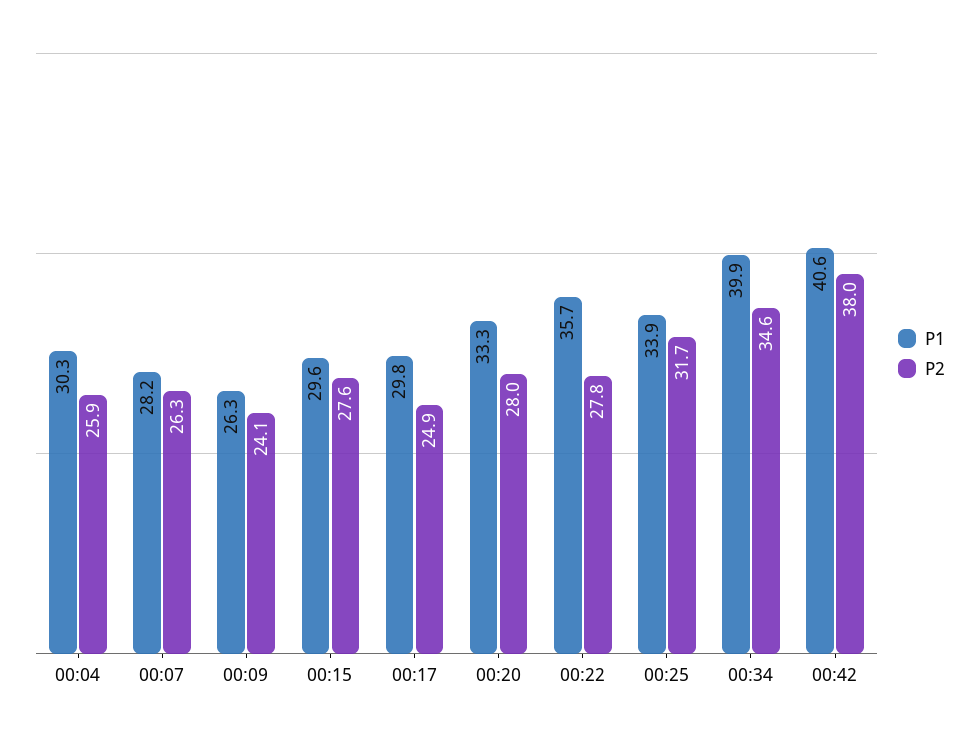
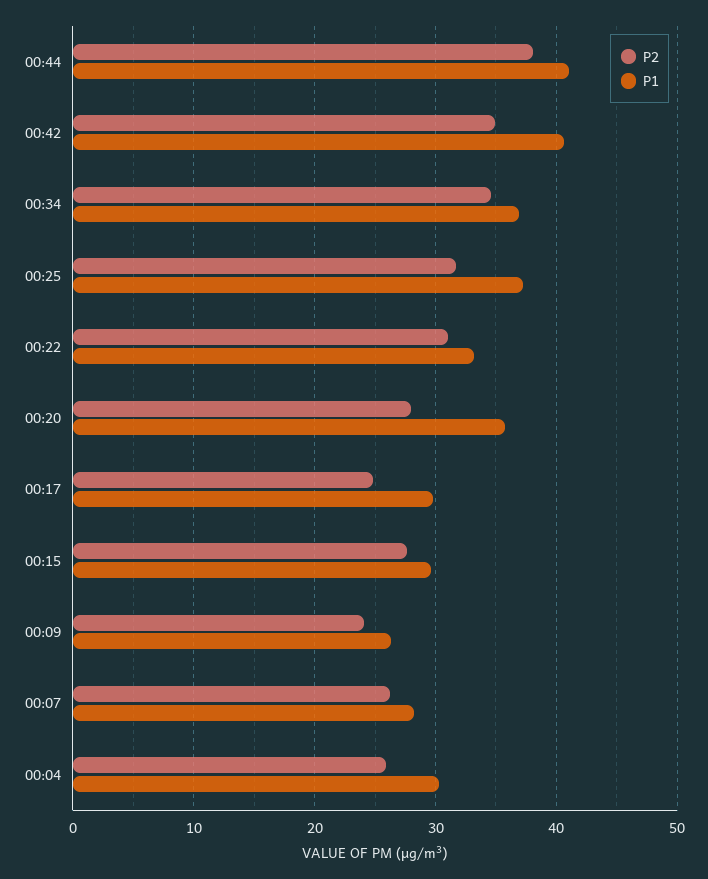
P1, 00:20: 33.3 -> 36
P1, 00:22: 35.7 -> 33
P2, 00:22: 27.8 -> 31
P1, 00:25: 33.9 -> 37
P1, 00:34: 39.9 -> 37
P2, 00:42: 38 -> 35
P2, 00:44: none -> 38
P1, 00:44: none -> 41

